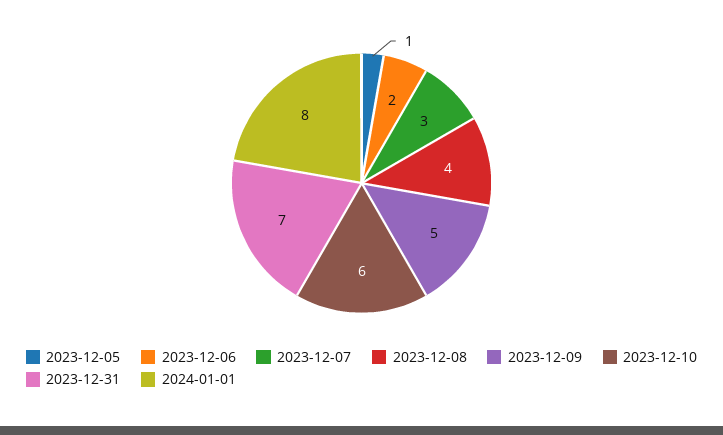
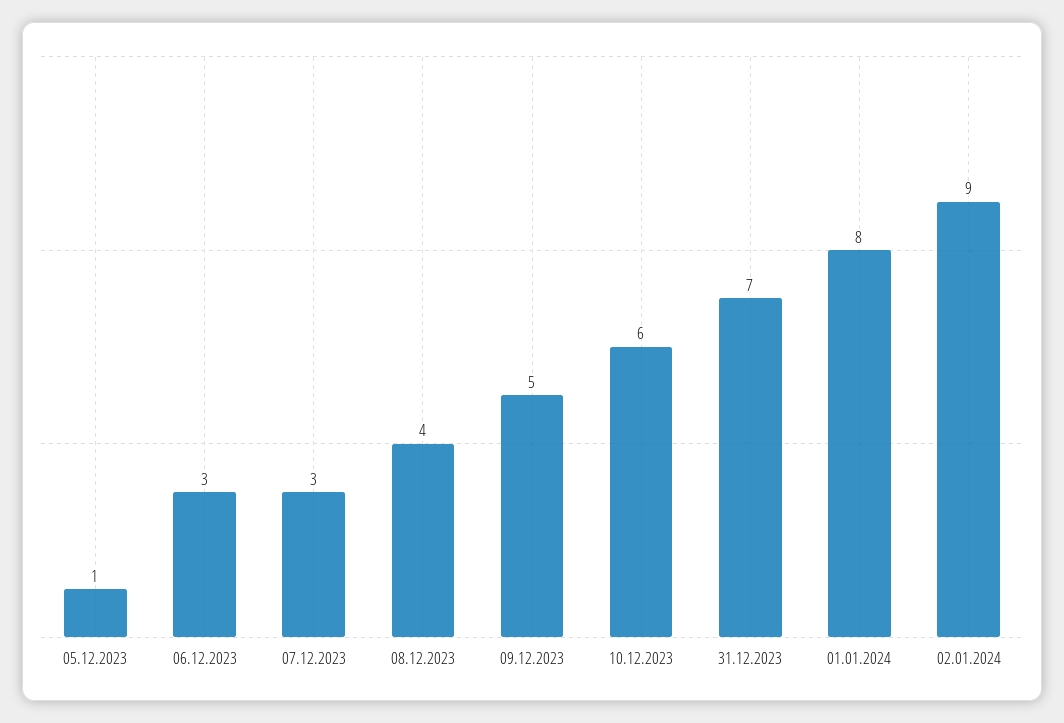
2023-12-06: 2 -> 3
02.01.2024: none -> 9

